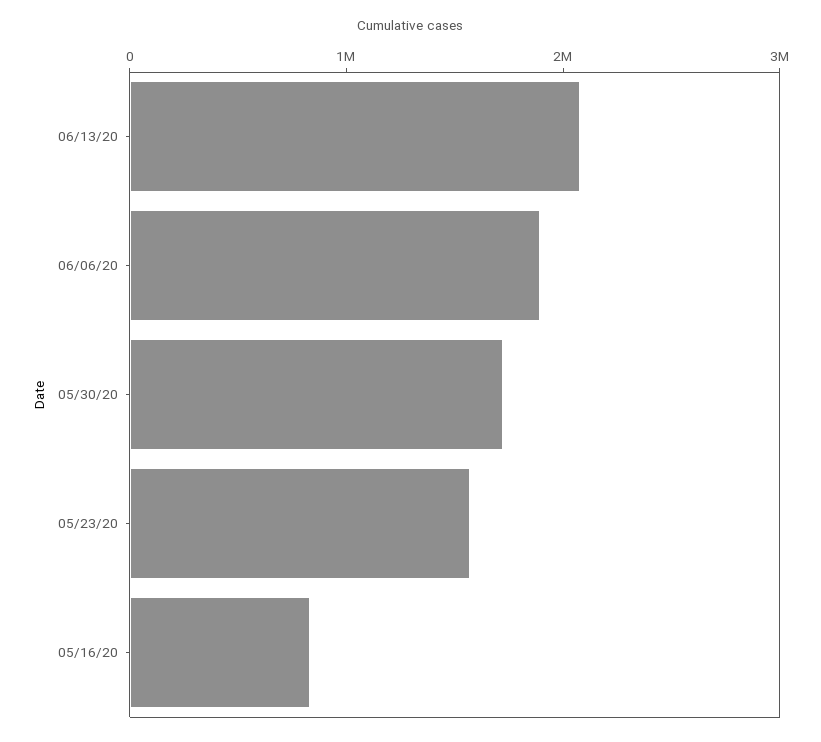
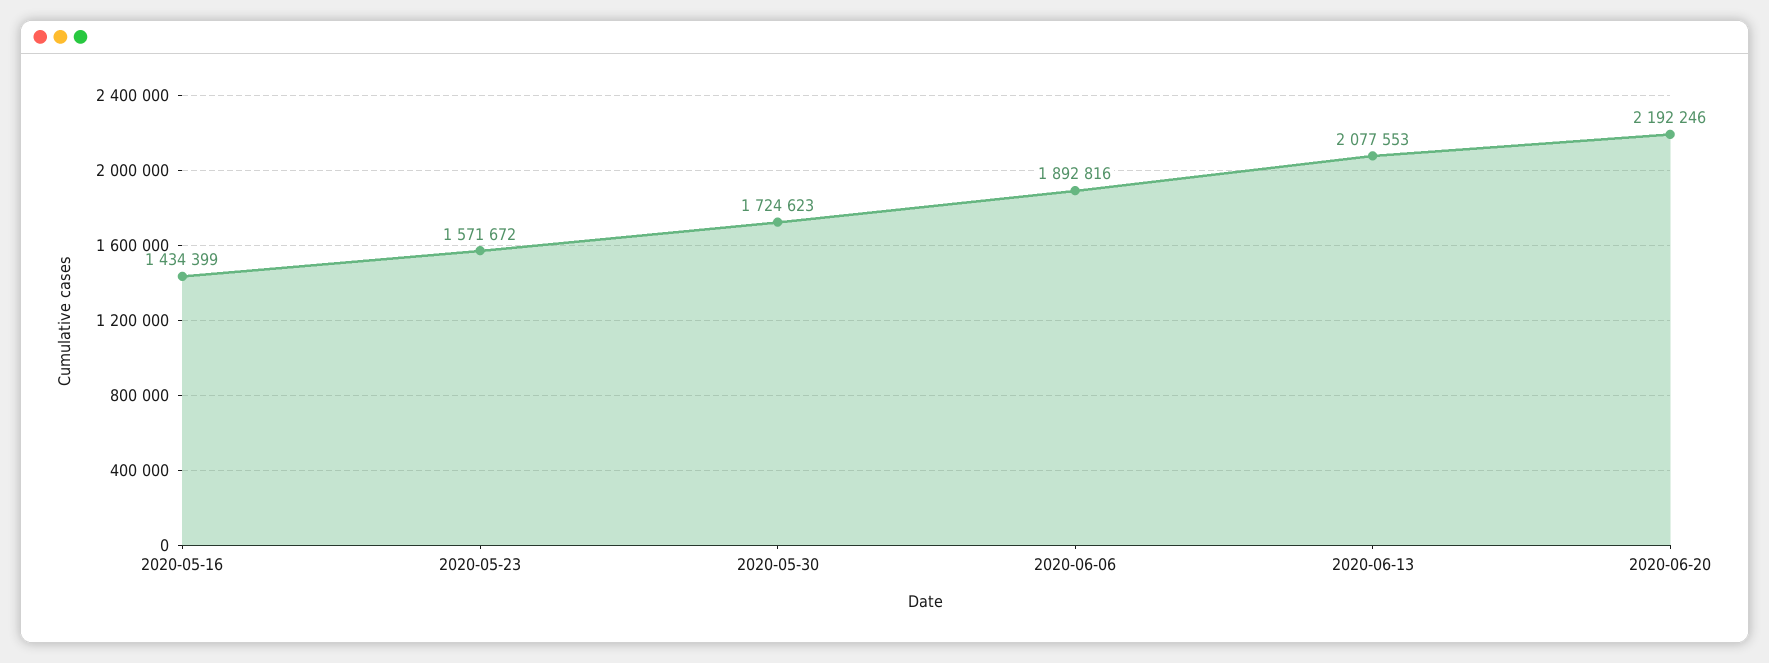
05/16/20: 800000 -> 1434399
2020-06-20: none -> 2192246

